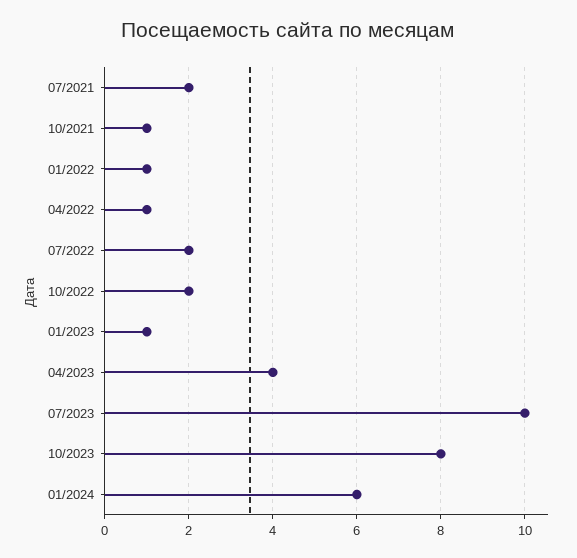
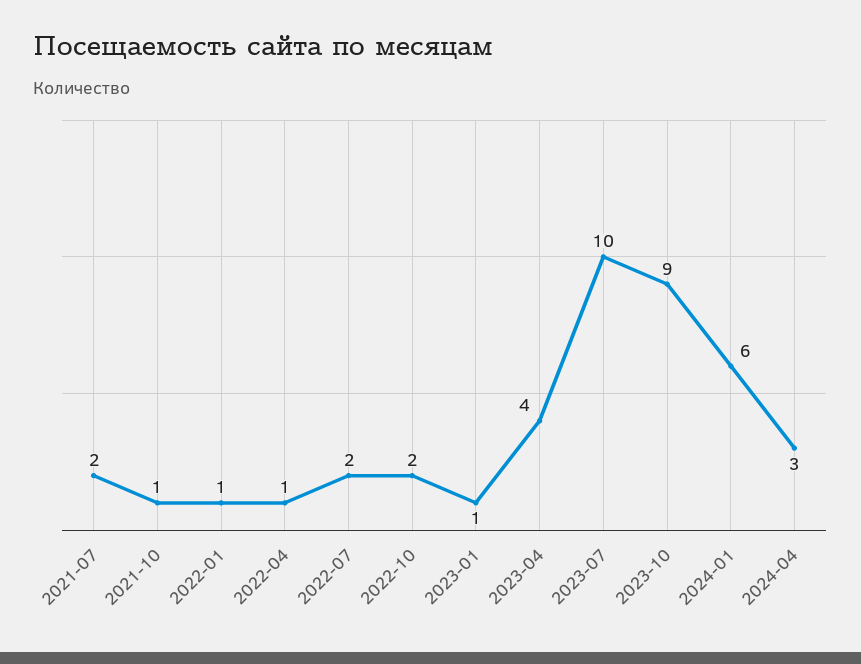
10/2023: 8 -> 9
2024-04: none -> 3

